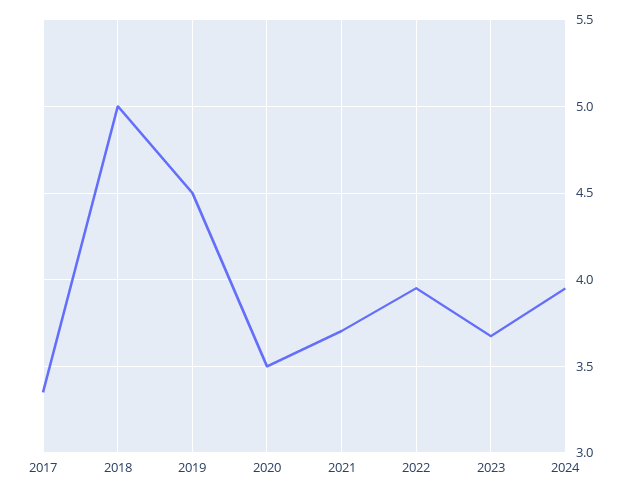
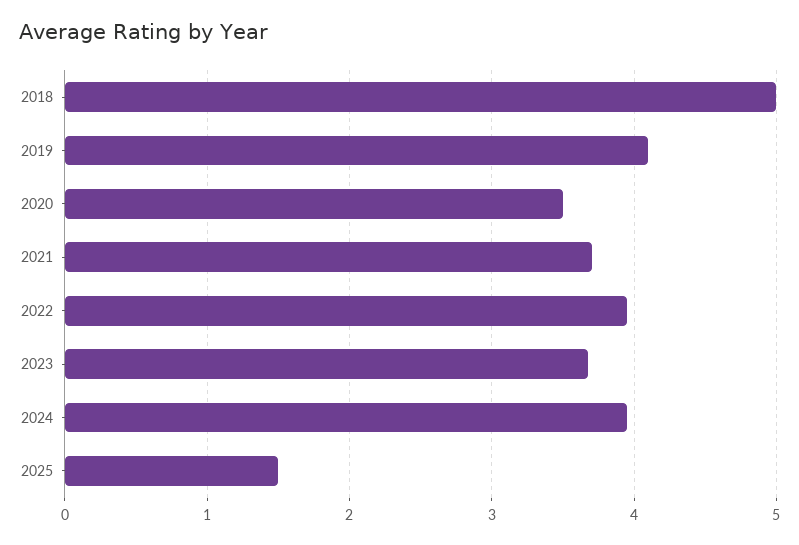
2017: 3.35 -> none
2019: 4.5 -> 4.1
2025: none -> 1.5

